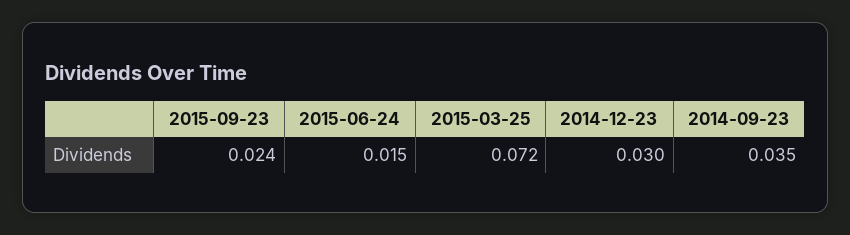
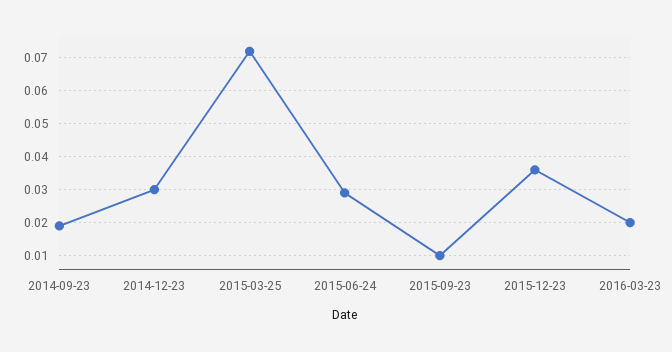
2015-09-23: 0.024 -> 0.01
2015-06-24: 0.015 -> 0.03
2014-09-23: 0.035 -> 0.02
2015-12-23: none -> 0.035
2016-03-23: none -> 0.02

